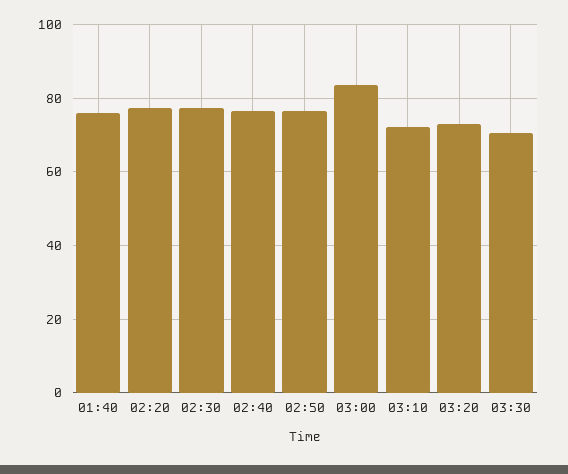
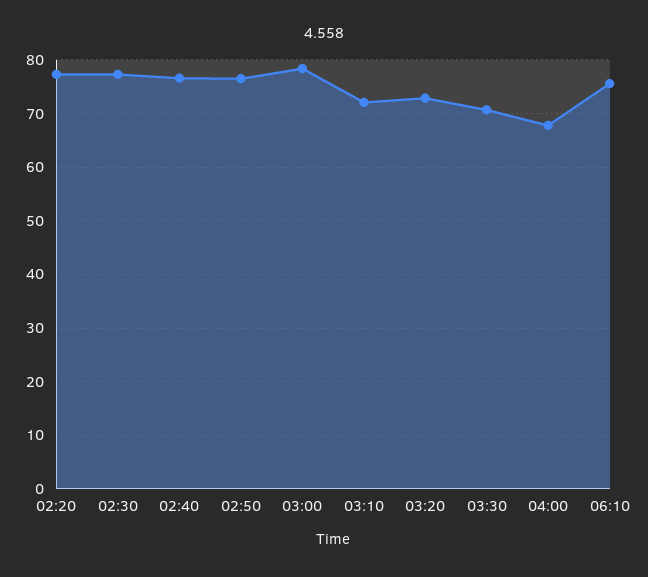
01:40: 76 -> none
03:00: 84 -> 78
04:00: none -> 68
06:10: none -> 76

